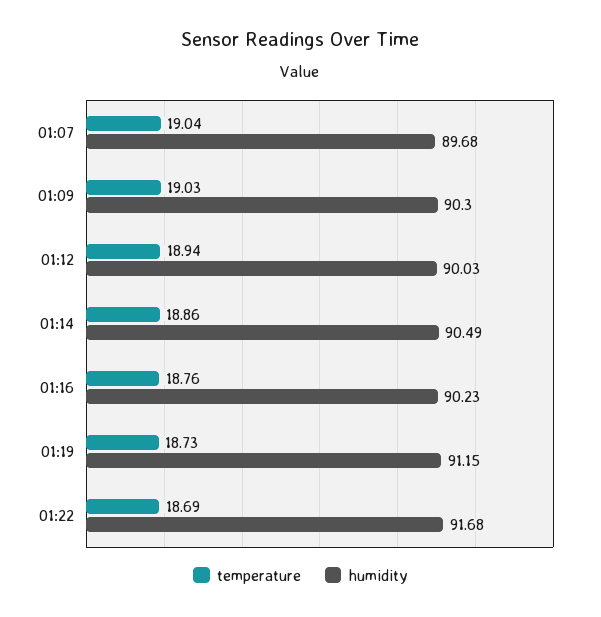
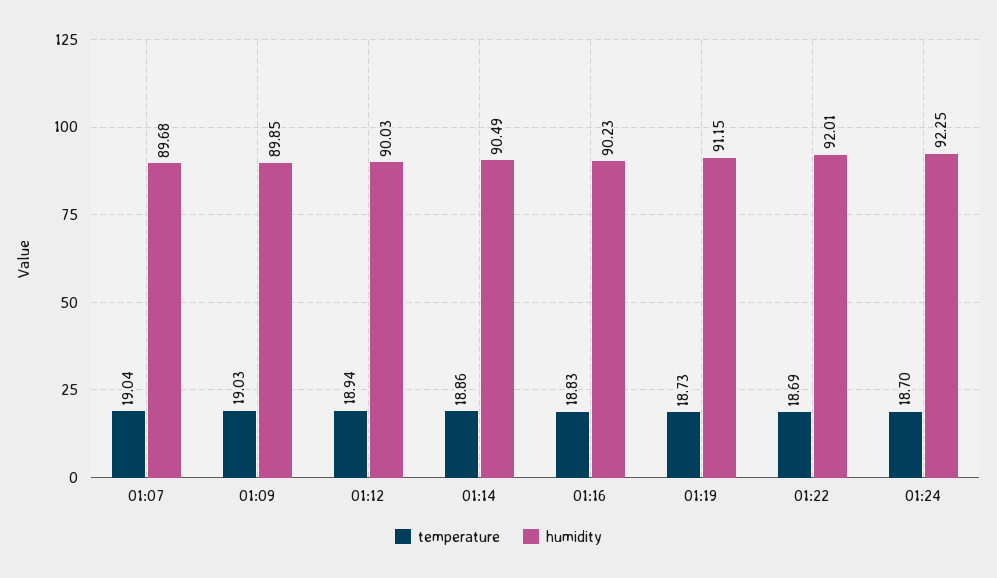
humidity, 01:09: 90.3 -> 89.85
temperature, 01:16: 18.76 -> 18.83
humidity, 01:22: 91.68 -> 92.01
temperature, 01:24: none -> 18.7
humidity, 01:24: none -> 92.25

